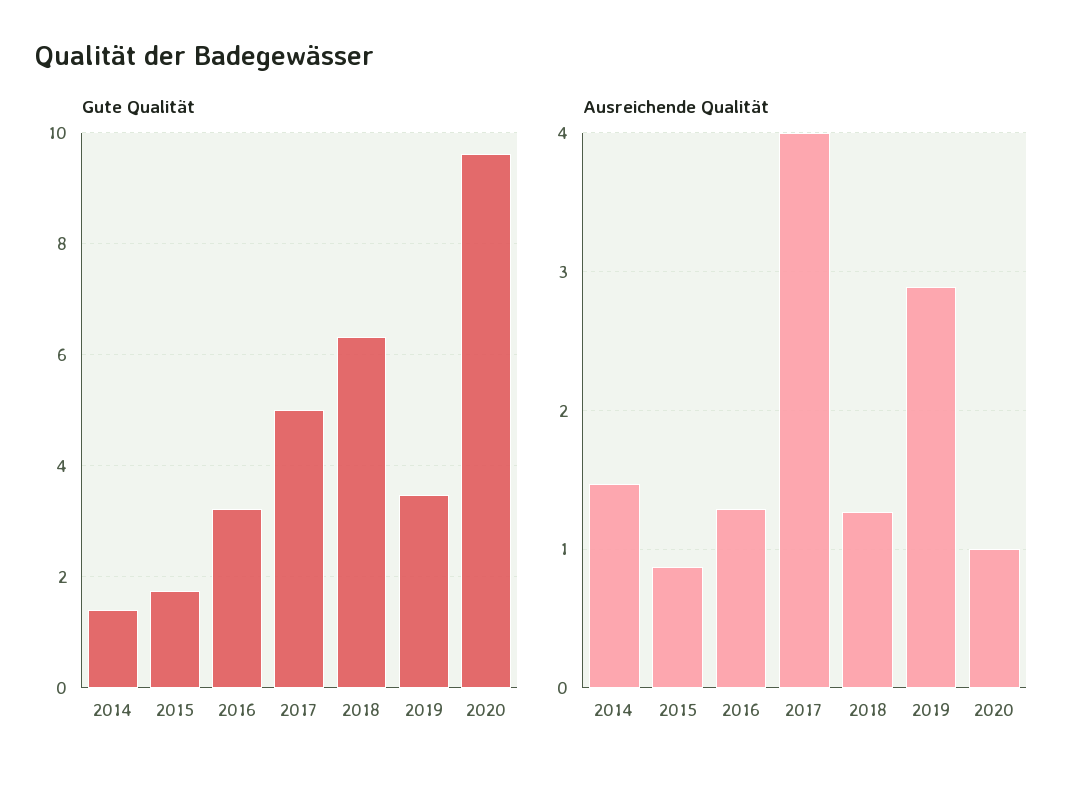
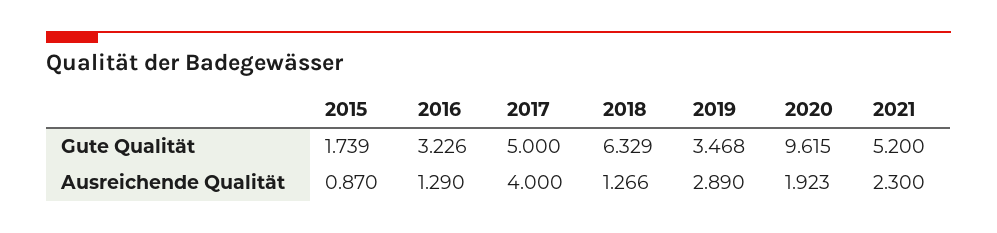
Gute Qualität, 2014: 1.4 -> none
Ausreichende Qualität, 2014: 1.5 -> none
Ausreichende Qualität, 2020: 1 -> 1.923
Gute Qualität, 2021: none -> 5.2
Ausreichende Qualität, 2021: none -> 2.3

